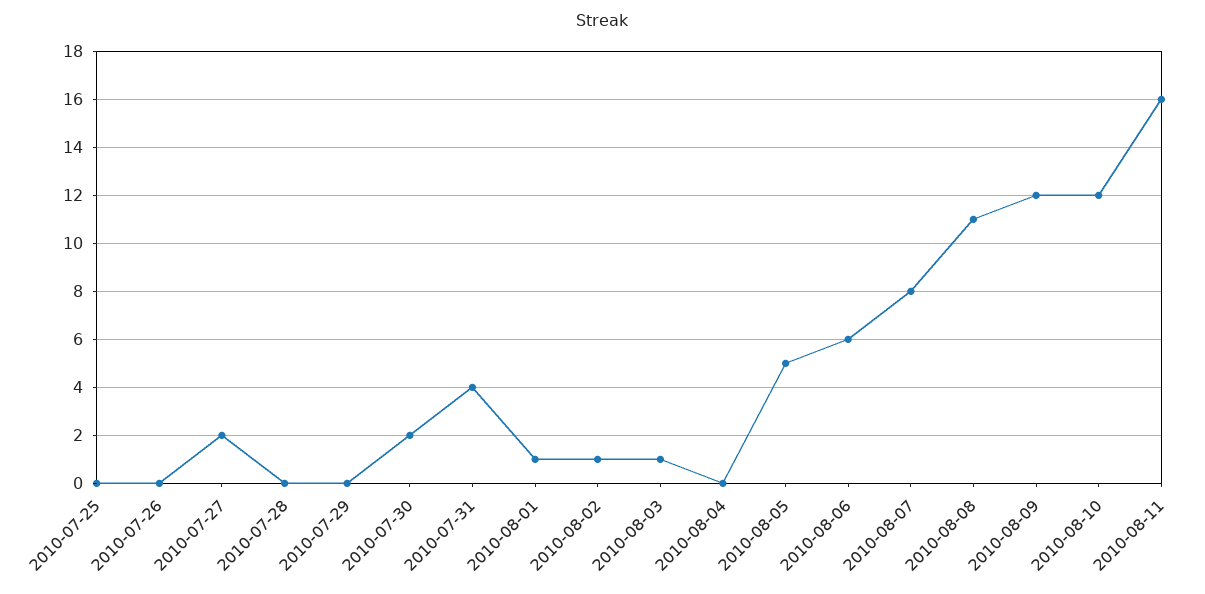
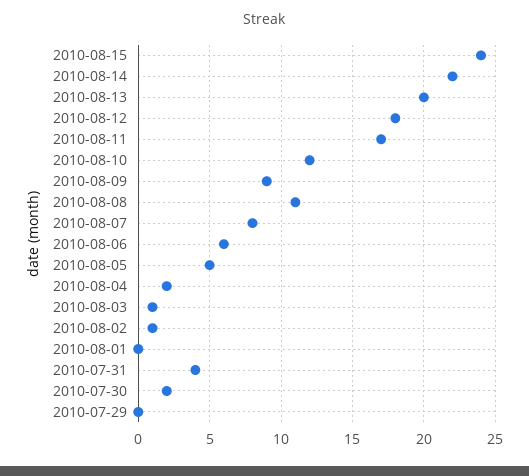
2010-07-25: 0 -> none
2010-07-26: 0 -> none
2010-07-27: 2 -> none
2010-07-28: 0 -> none
2010-08-01: 1 -> 0
2010-08-04: 0 -> 2
2010-08-09: 12 -> 9
2010-08-11: 16 -> 17
2010-08-15: none -> 24
2010-08-14: none -> 22
2010-08-13: none -> 20
2010-08-12: none -> 18

